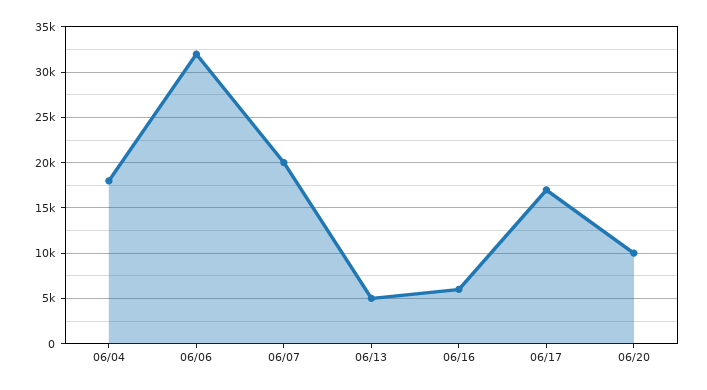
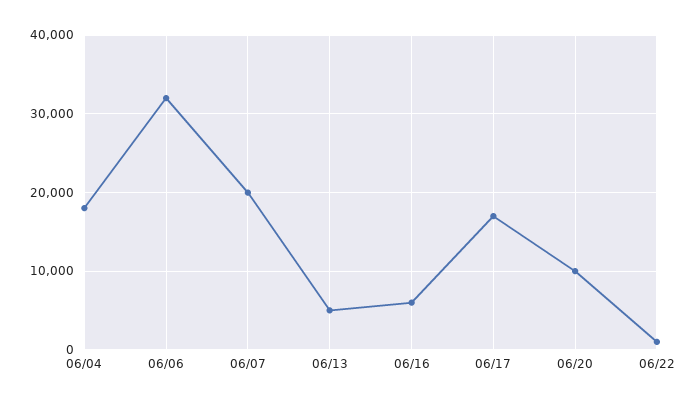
06/22: none -> 1000

